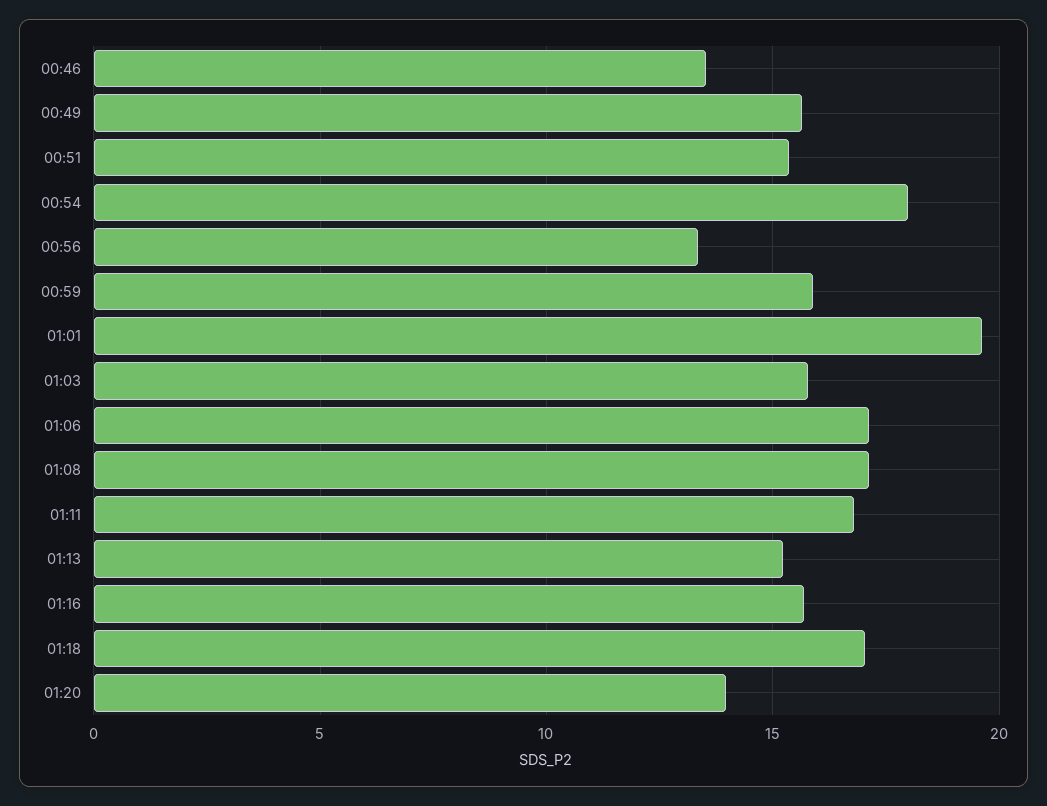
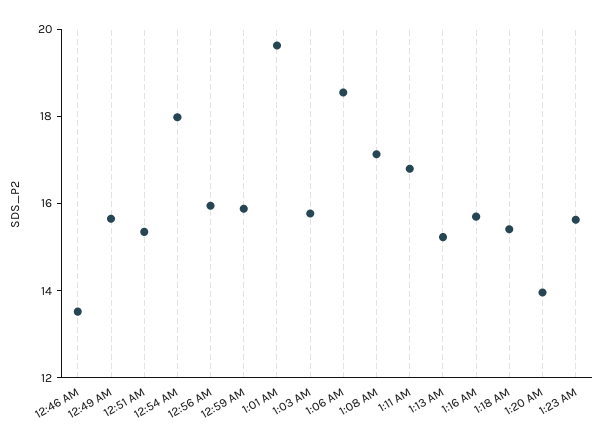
00:56: 13.5 -> 16
01:06: 17 -> 18.5
01:18: 17 -> 15.5
1:23 AM: none -> 15.5

